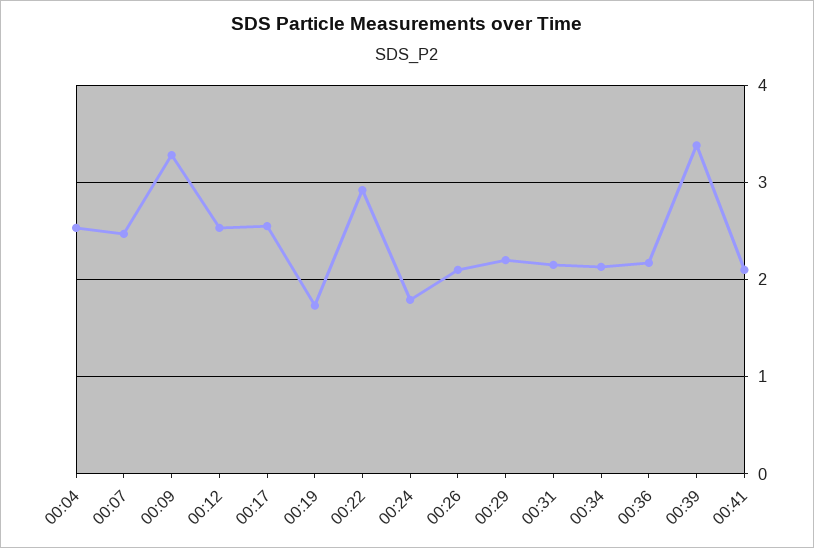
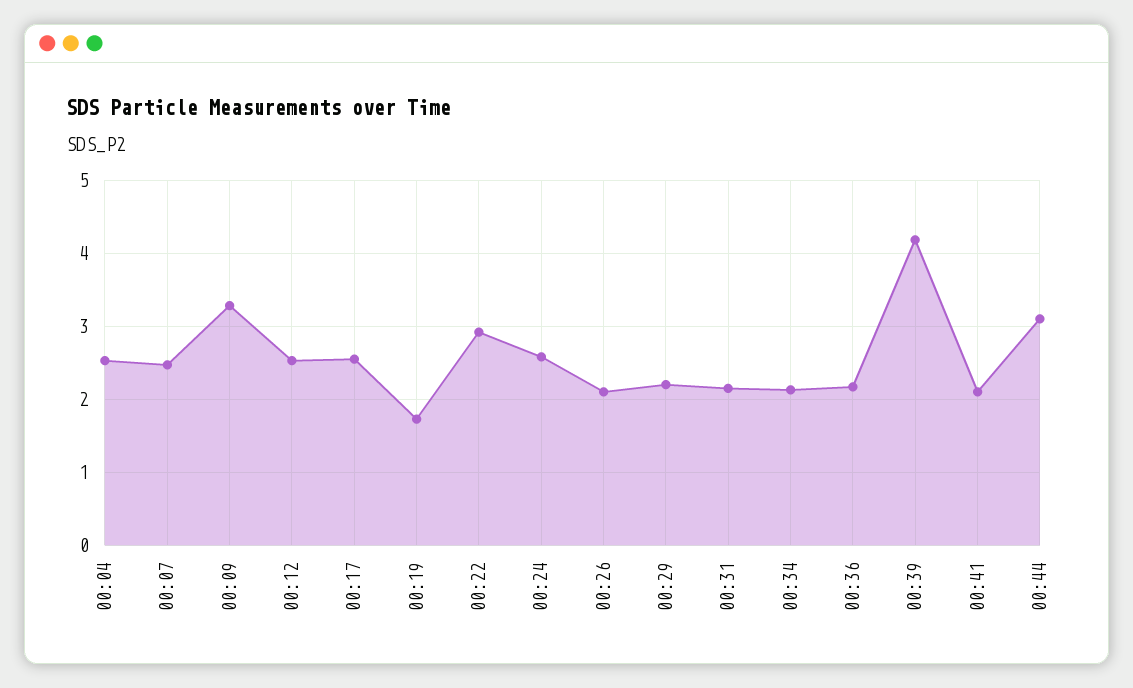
00:24: 1.8 -> 2.6
00:39: 3.4 -> 4.2
00:44: none -> 3.1

